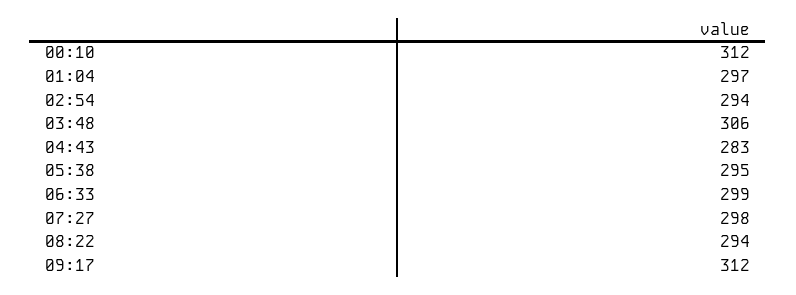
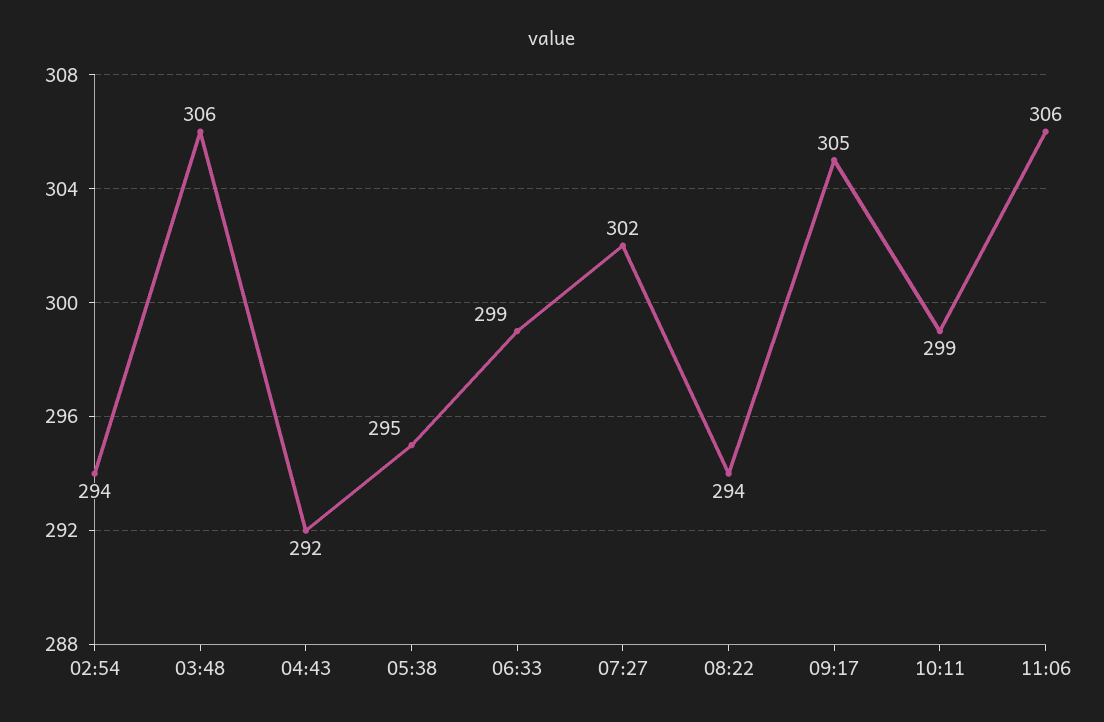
00:10: 312 -> none
01:04: 297 -> none
04:43: 283 -> 292
07:27: 298 -> 302
09:17: 312 -> 305
10:11: none -> 299
11:06: none -> 306

